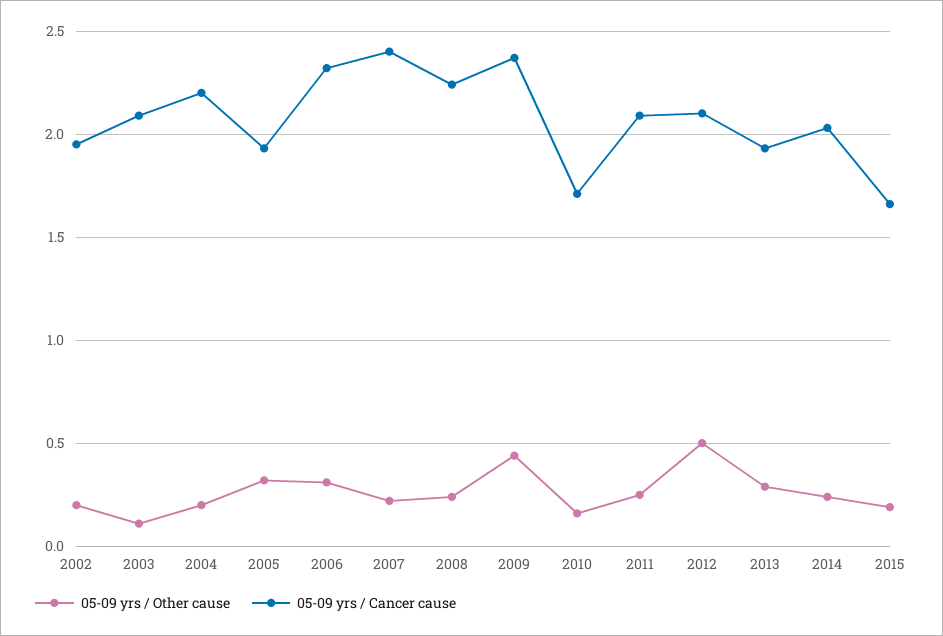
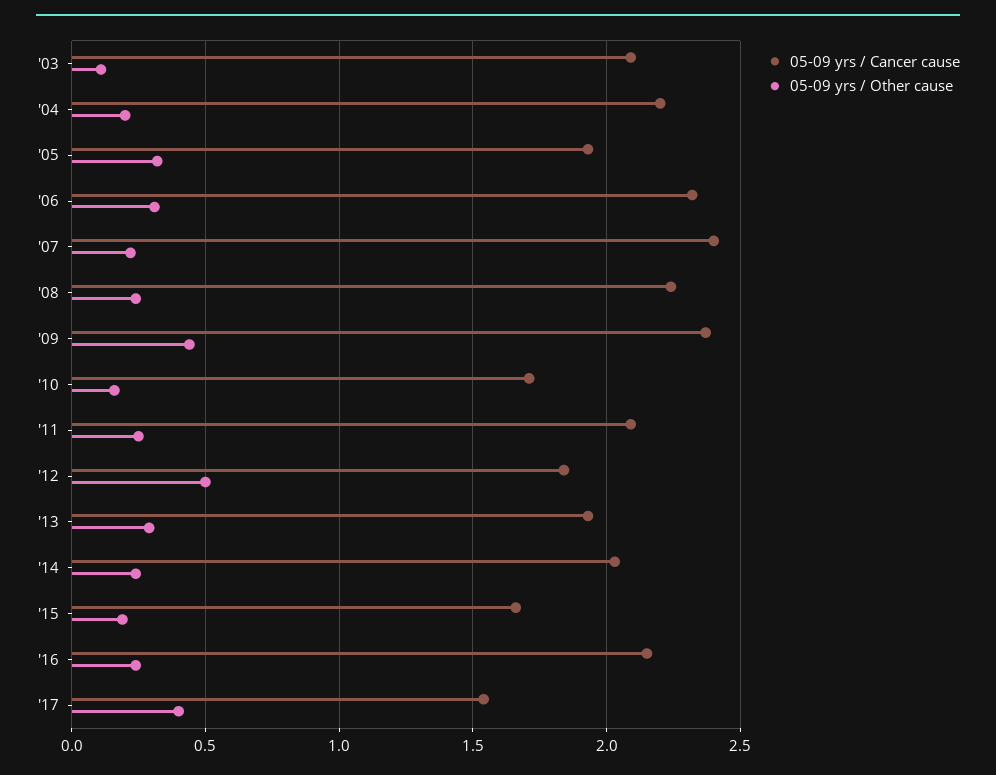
05-09 yrs / Other cause, 2002: 0.2 -> none
05-09 yrs / Cancer cause, 2002: 1.95 -> none
05-09 yrs / Cancer cause, 2012: 2.1 -> 1.85
05-09 yrs / Cancer cause, '16: none -> 2.15
05-09 yrs / Other cause, '16: none -> 0.25
05-09 yrs / Cancer cause, '17: none -> 1.55
05-09 yrs / Other cause, '17: none -> 0.4

